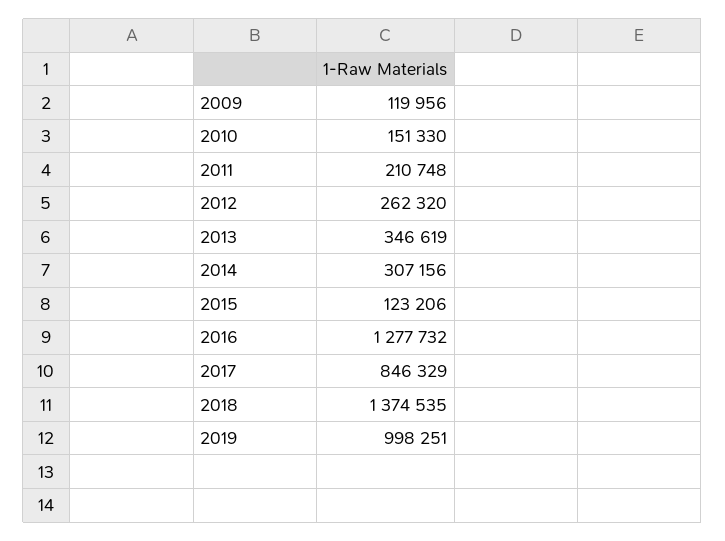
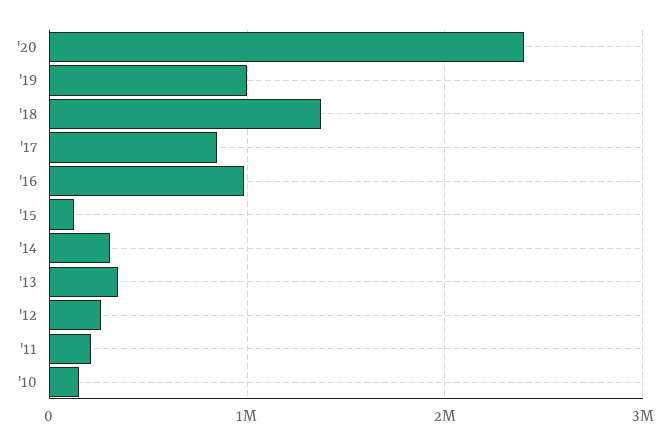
2009: 119956 -> none
2016: 1277732 -> 1000000
'20: none -> 2400000

